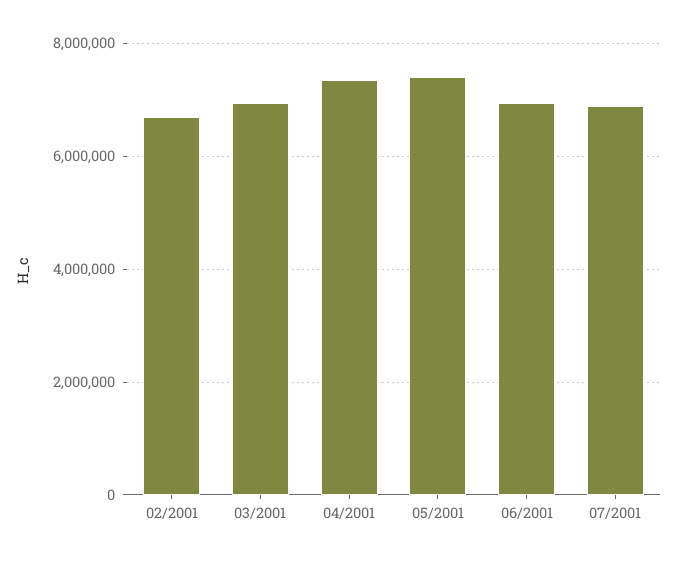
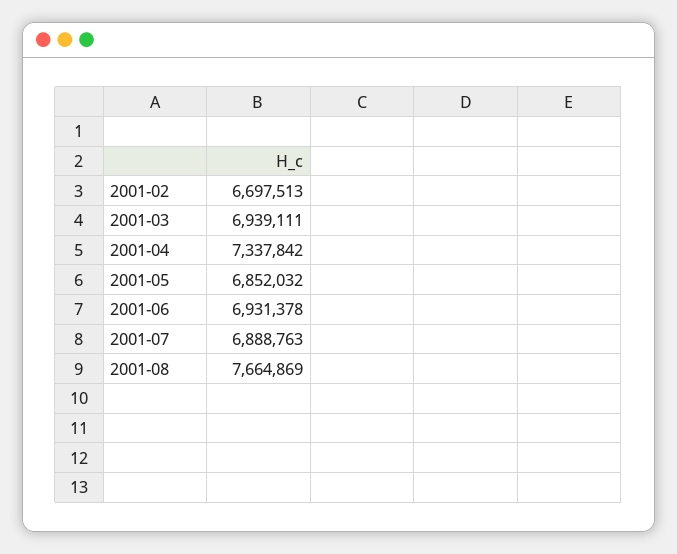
05/2001: 7400000 -> 6852032
2001-08: none -> 7664869

